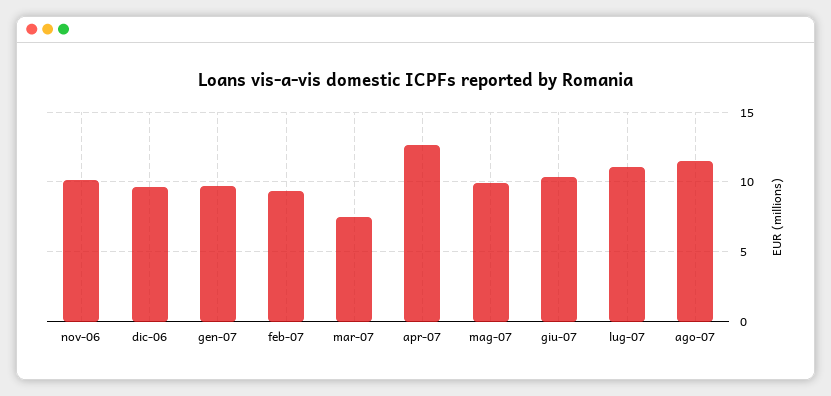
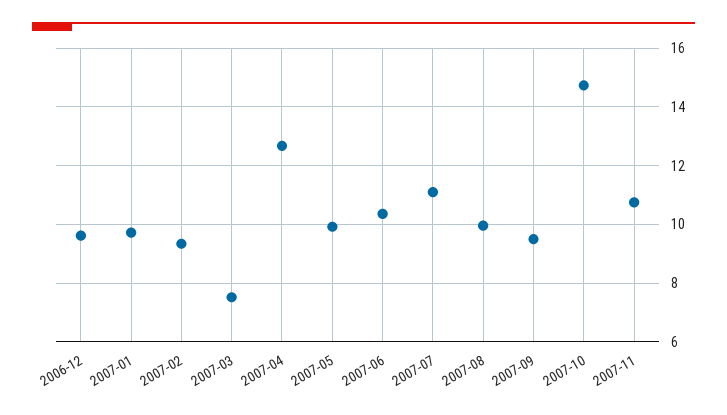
nov-06: 10 -> none
ago-07: 11.5 -> 10
2007-09: none -> 9.5
2007-10: none -> 14.75
2007-11: none -> 10.75

